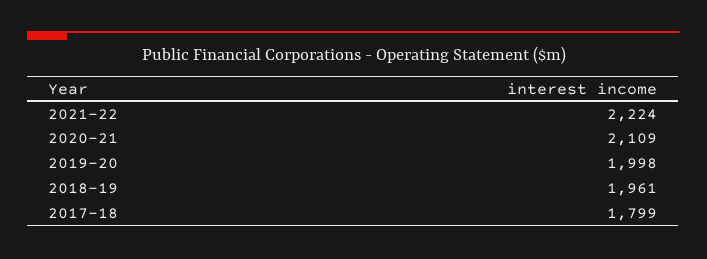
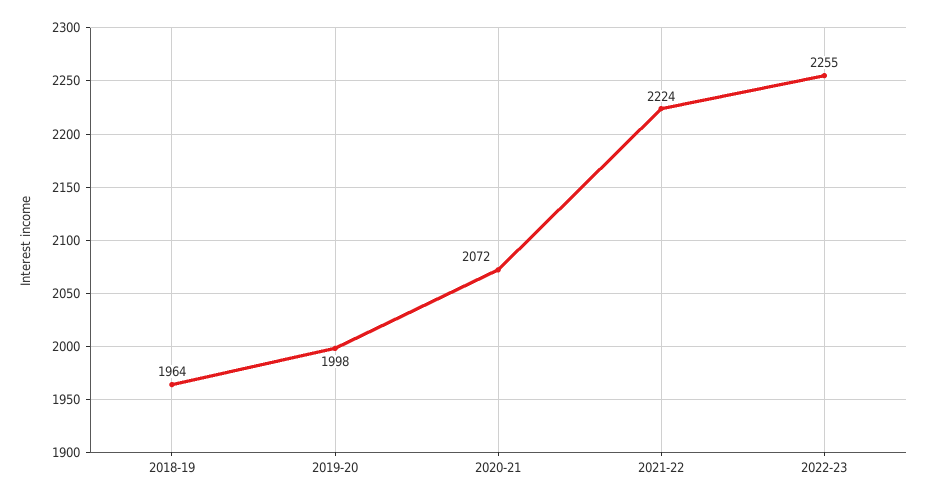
2020-21: 2109 -> 2072
2018-19: 1961 -> 1964
2017-18: 1799 -> none
2022-23: none -> 2255

